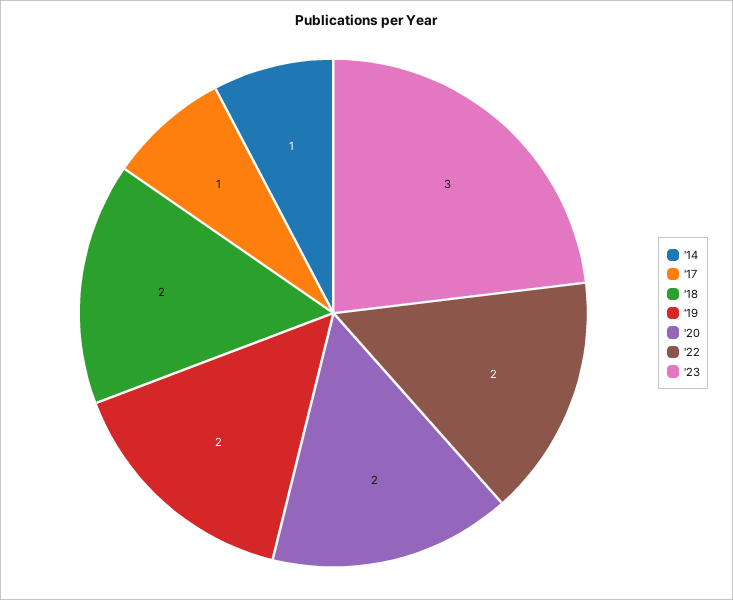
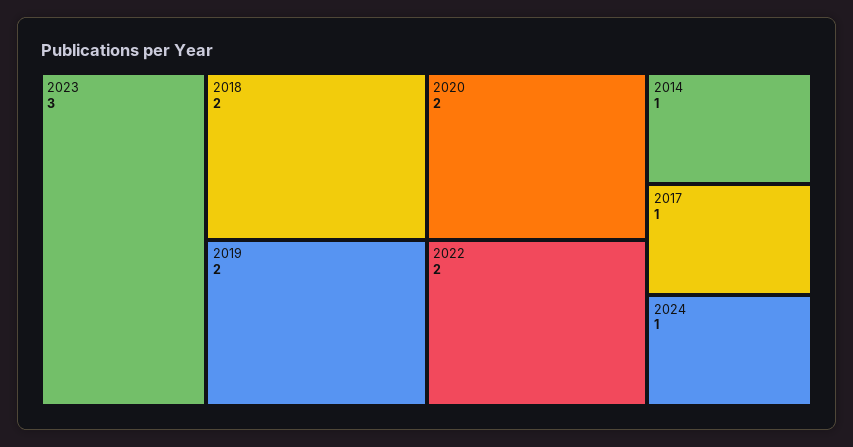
2024: none -> 1

